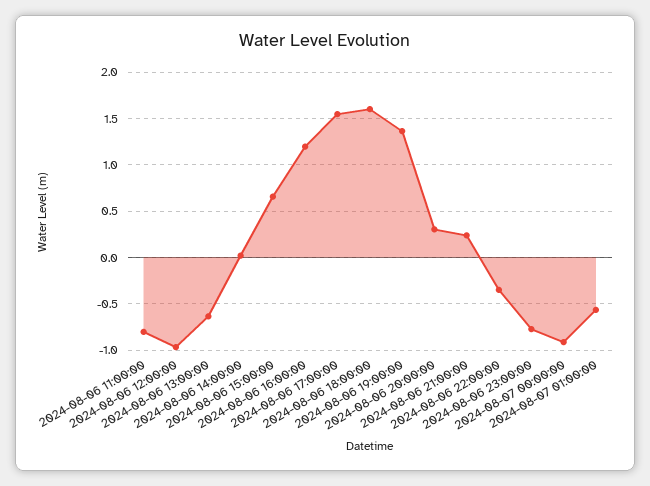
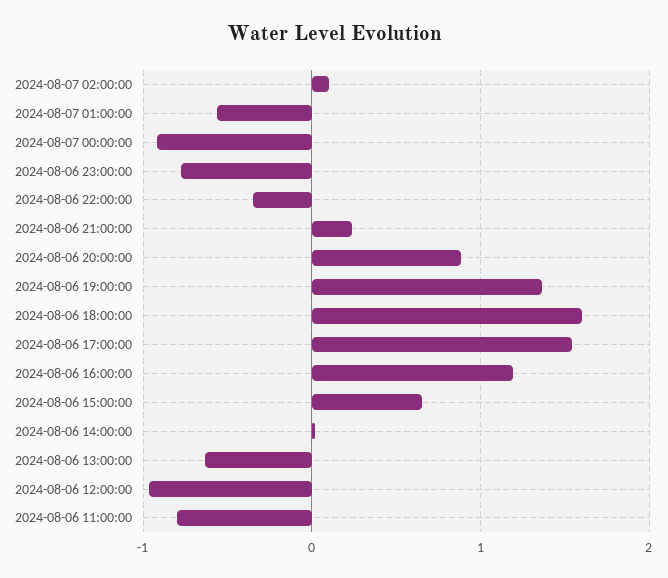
2024-08-06 20:00:00: 0.3 -> 0.9
2024-08-07 02:00:00: none -> 0.1

